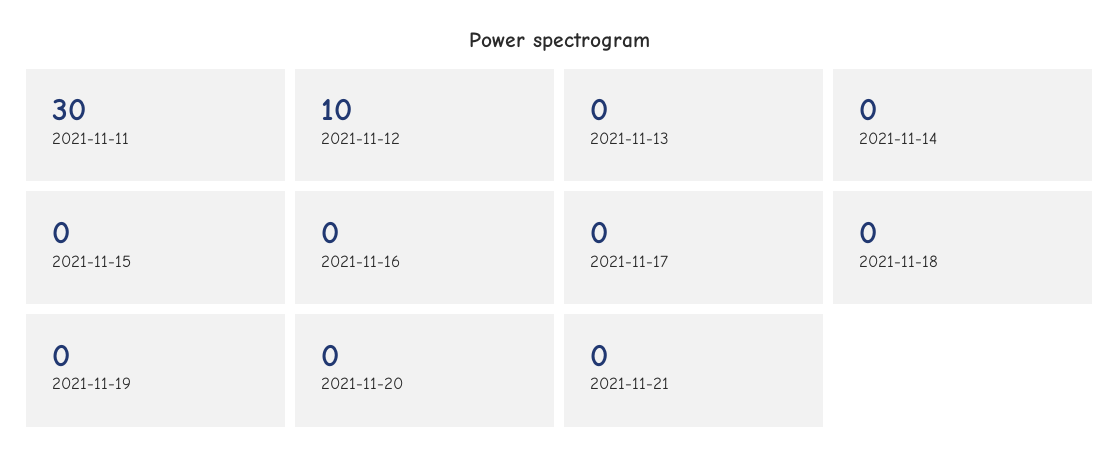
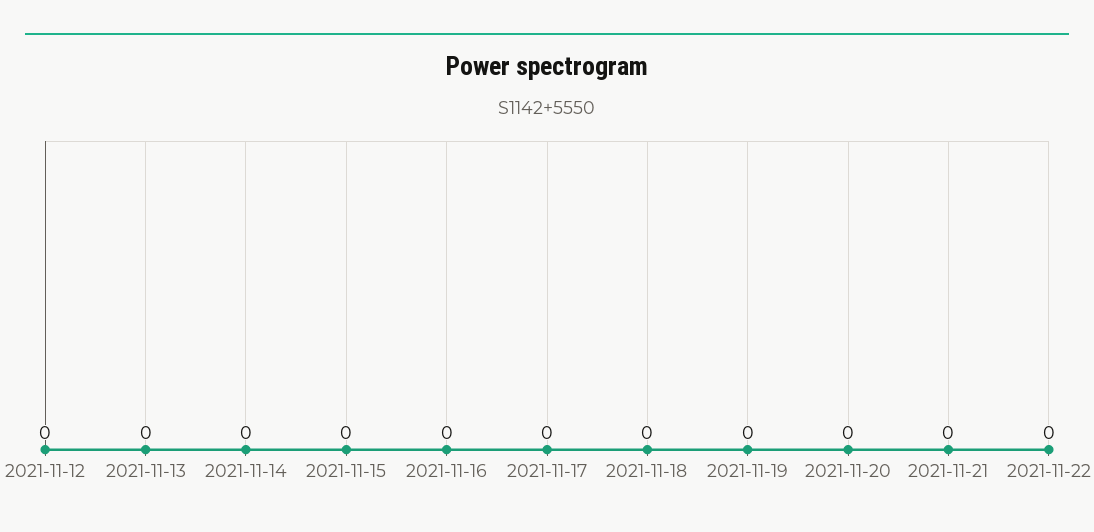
2021-11-11: 30 -> none
2021-11-12: 10 -> 0
2021-11-22: none -> 0

